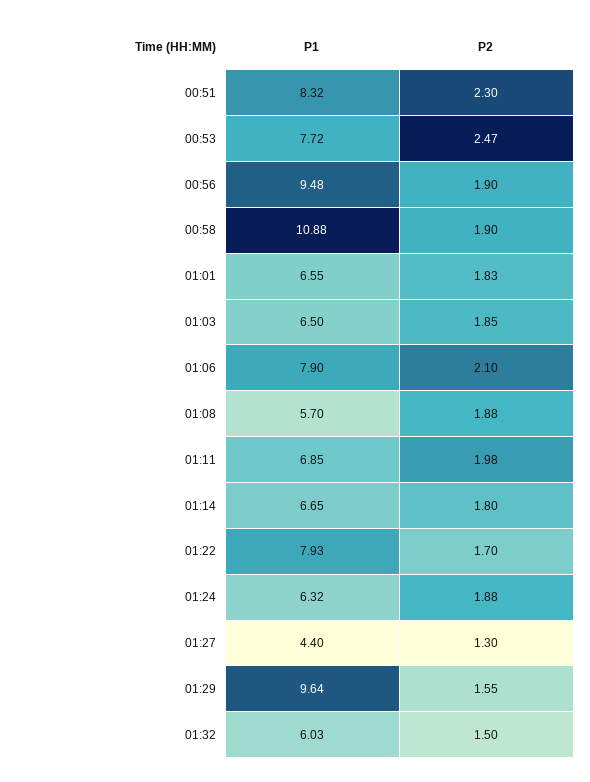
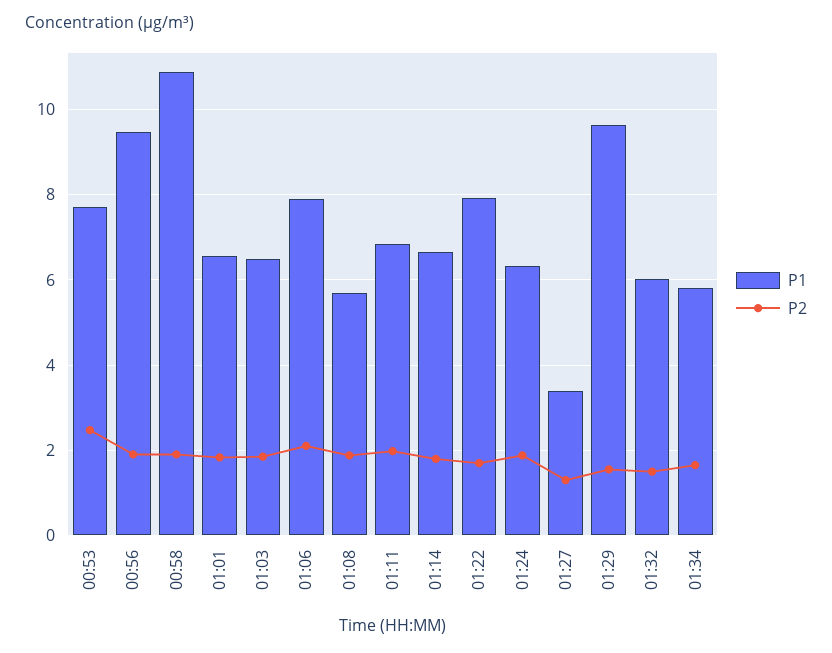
P1, 00:51: 8.32 -> none
P2, 00:51: 2.3 -> none
P1, 01:27: 4.4 -> 3.4
P1, 01:34: none -> 5.8
P2, 01:34: none -> 1.6

